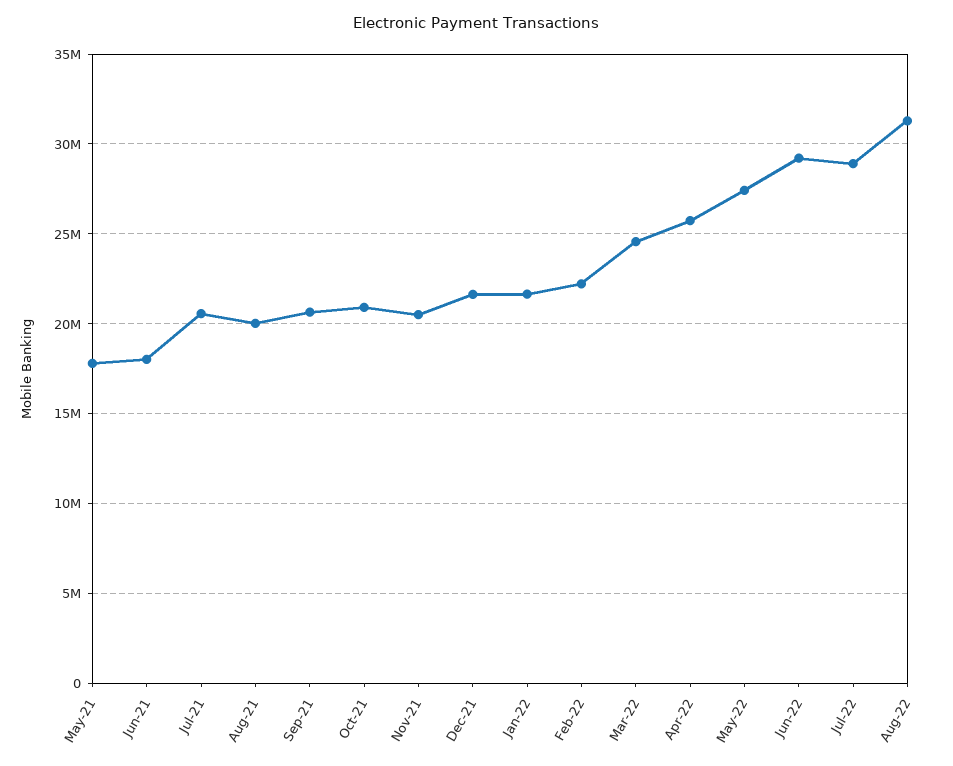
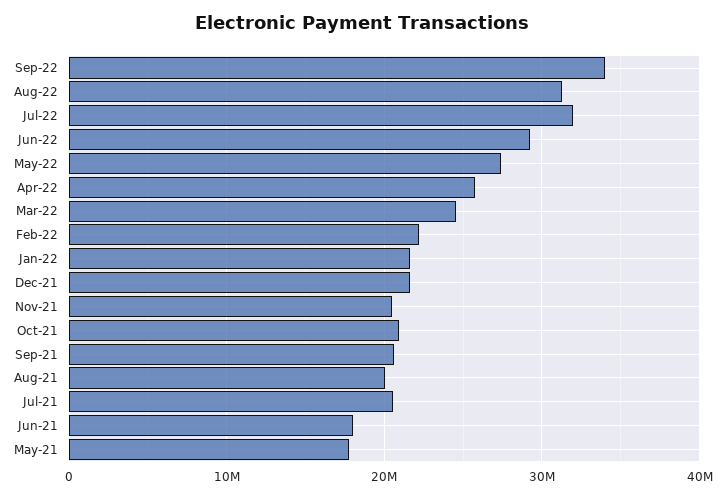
Jul-22: 29000000 -> 32000000
Sep-22: none -> 34000000

